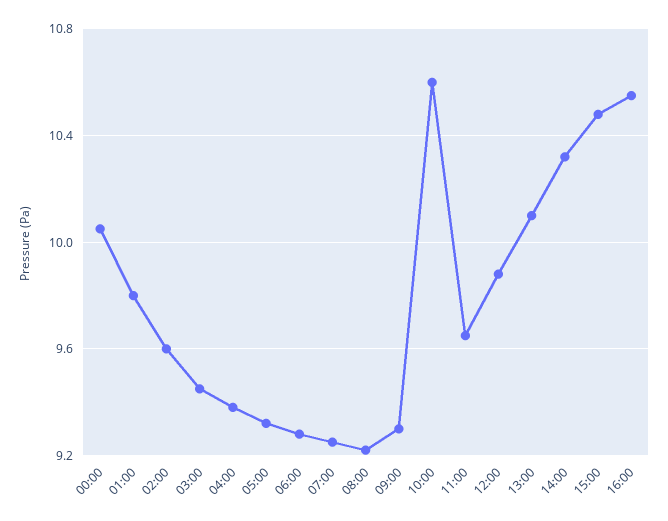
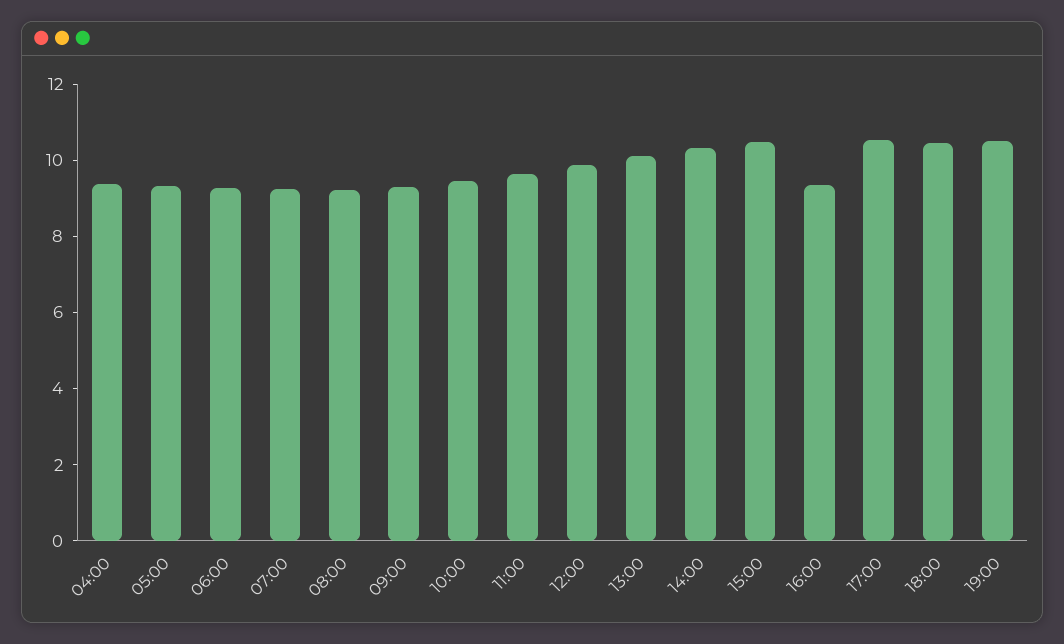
00:00: 10.05 -> none
01:00: 9.8 -> none
02:00: 9.6 -> none
03:00: 9.45 -> none
10:00: 10.6 -> 9.5
16:00: 10.55 -> 9.5
17:00: none -> 10.5
18:00: none -> 10.5
19:00: none -> 10.5

